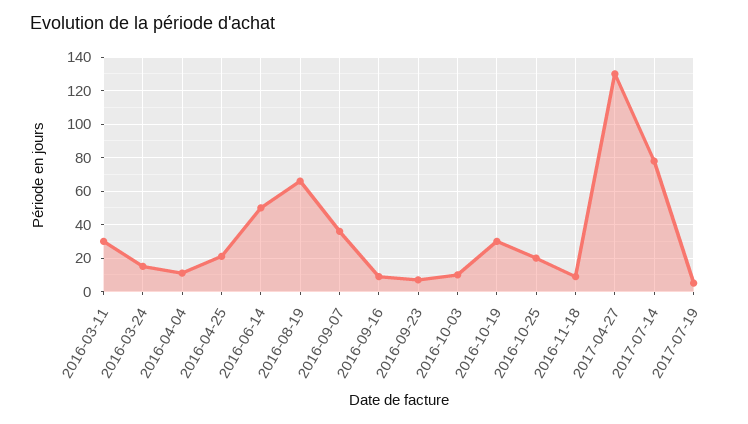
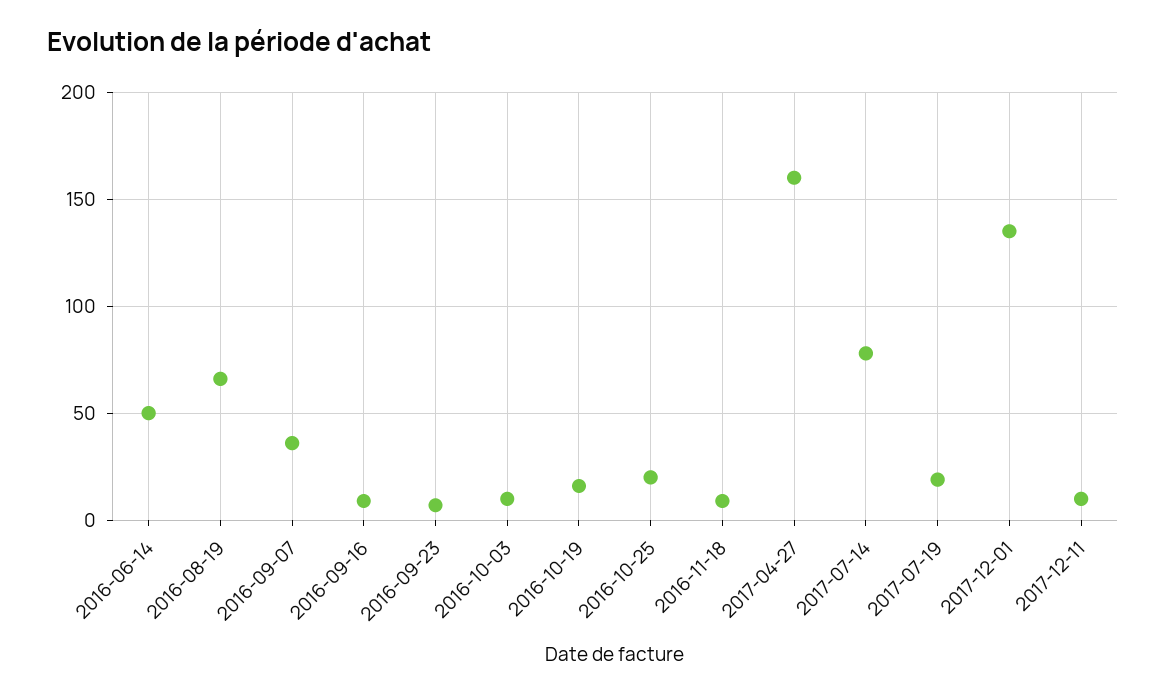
2016-03-11: 30 -> none
2016-03-24: 15 -> none
2016-04-04: 10 -> none
2016-04-25: 20 -> none
2016-10-19: 30 -> 15
2017-04-27: 130 -> 160
2017-07-19: 5 -> 20
2017-12-01: none -> 135
2017-12-11: none -> 10

